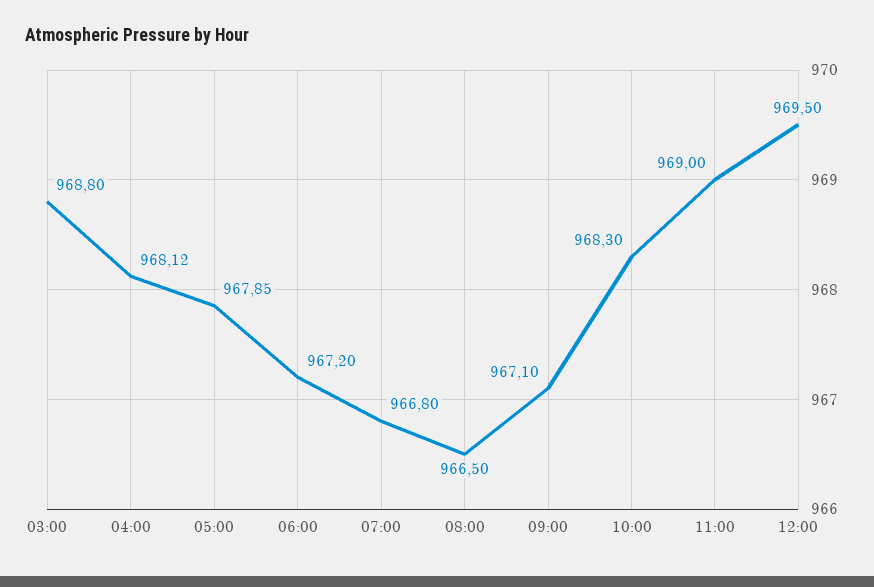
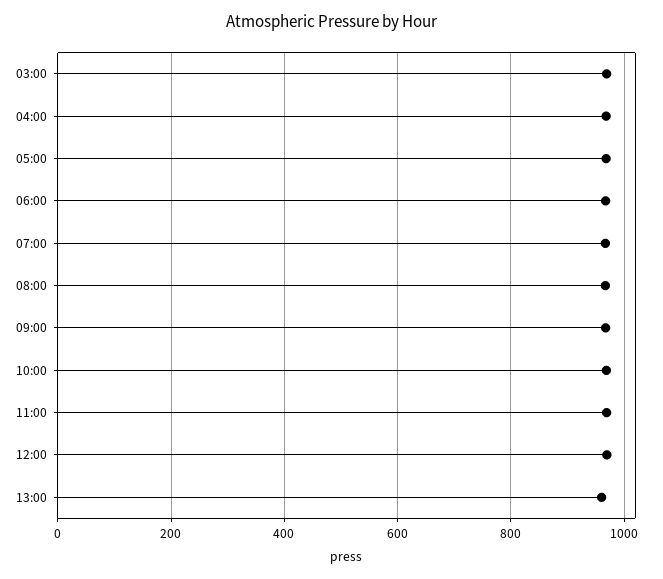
13:00: none -> 960

